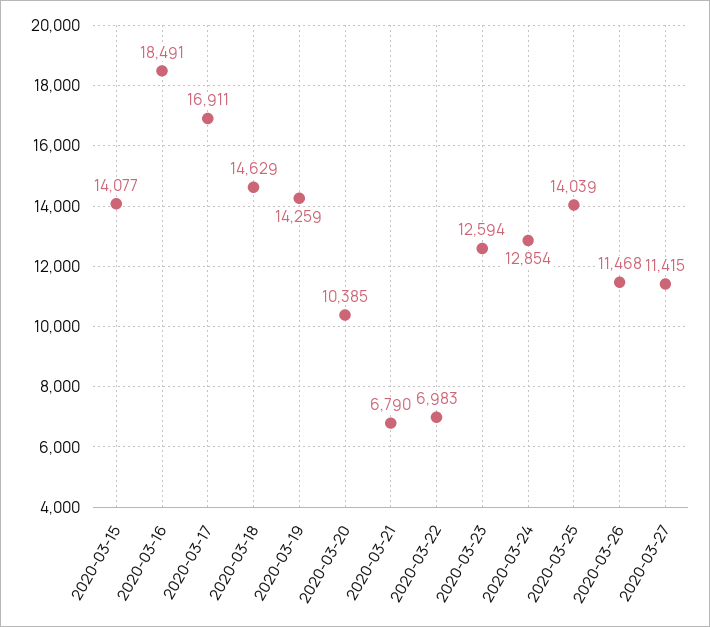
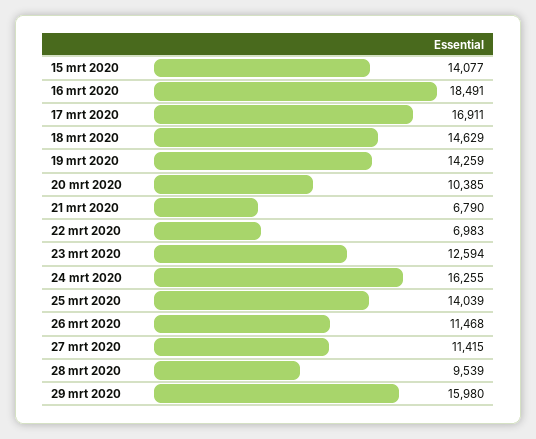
2020-03-24: 12854 -> 16255
28 mrt 2020: none -> 9539
29 mrt 2020: none -> 15980

